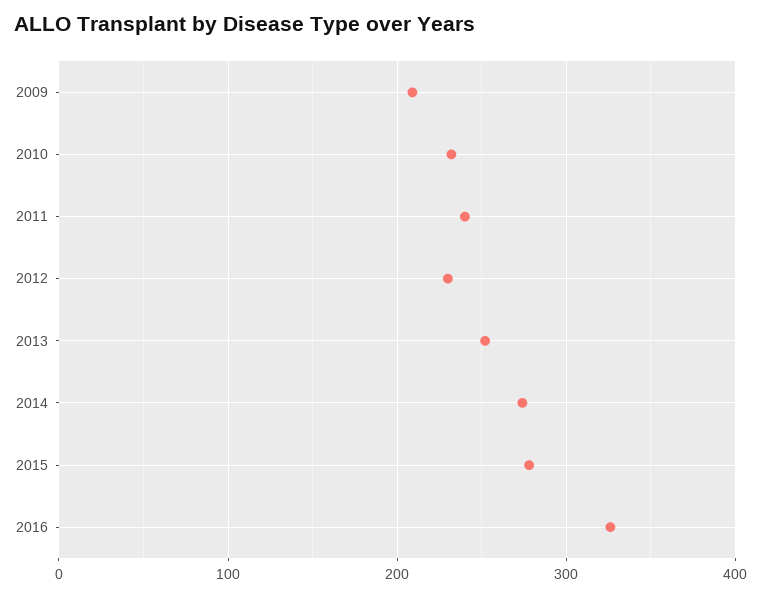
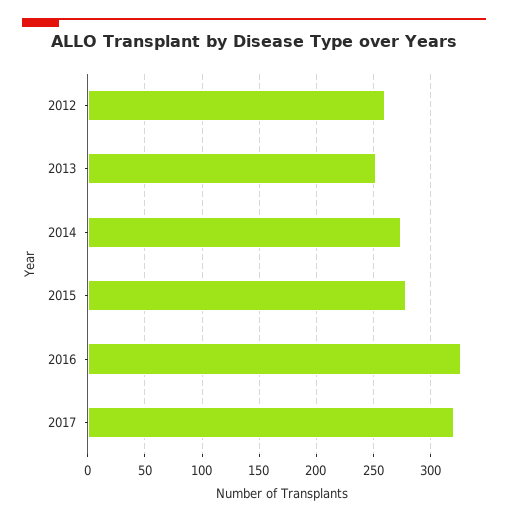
2009: 210 -> none
2010: 230 -> none
2011: 240 -> none
2012: 230 -> 260
2017: none -> 320

